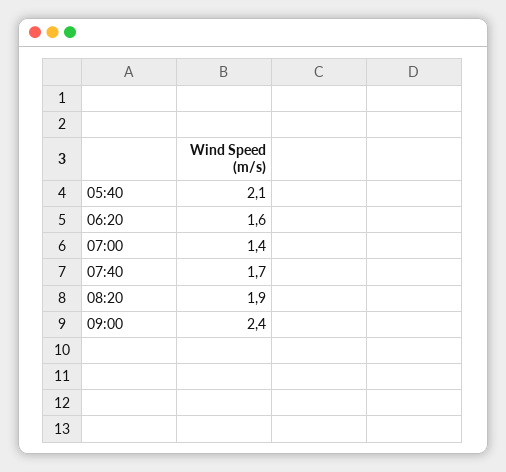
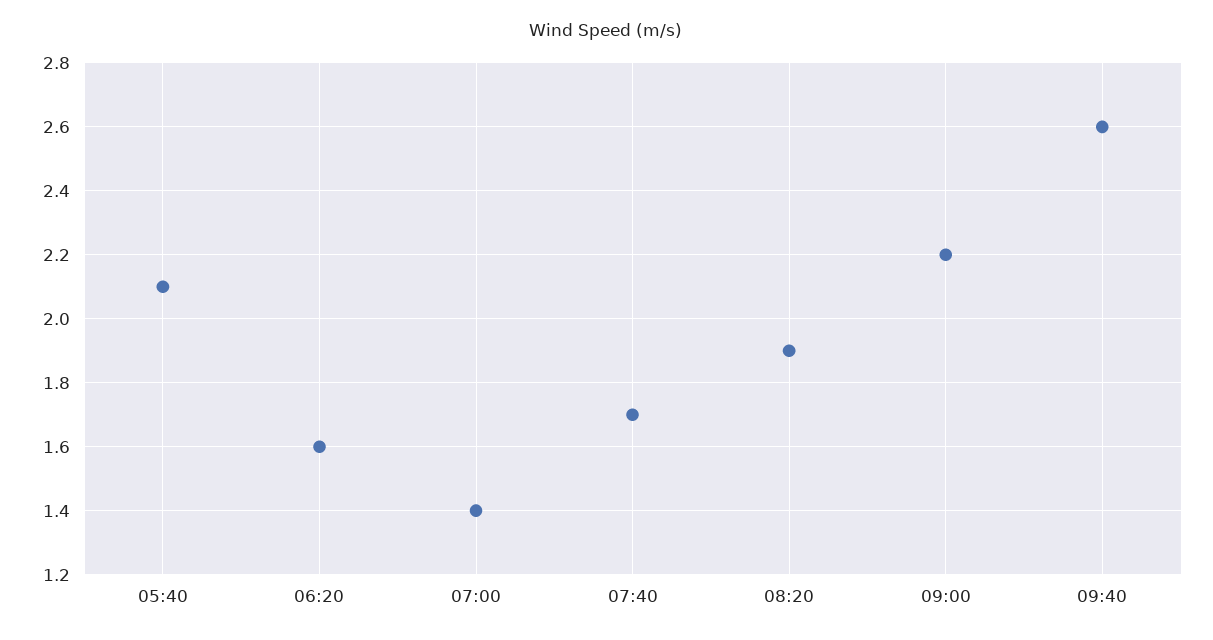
09:00: 2.4 -> 2.2
09:40: none -> 2.6

